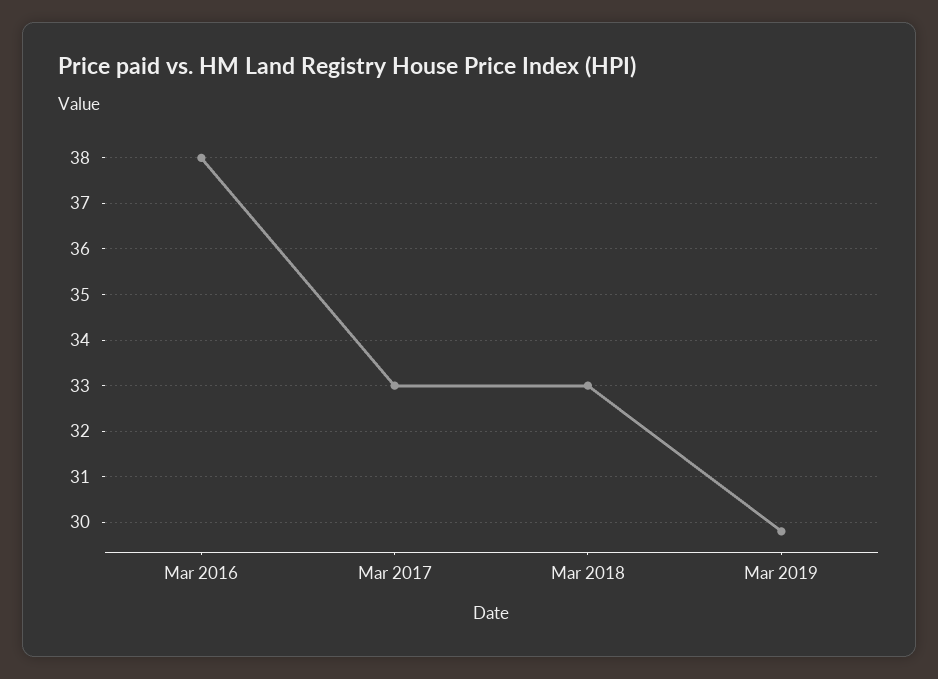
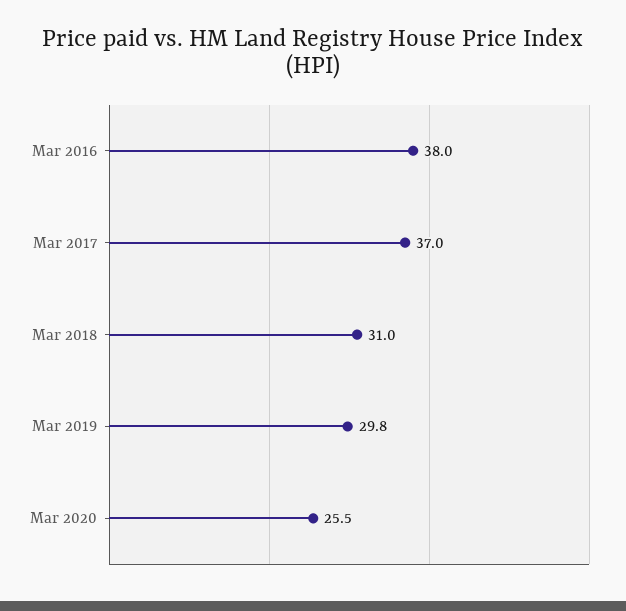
Mar 2017: 33 -> 37
Mar 2018: 33 -> 31
Mar 2020: none -> 25.5

